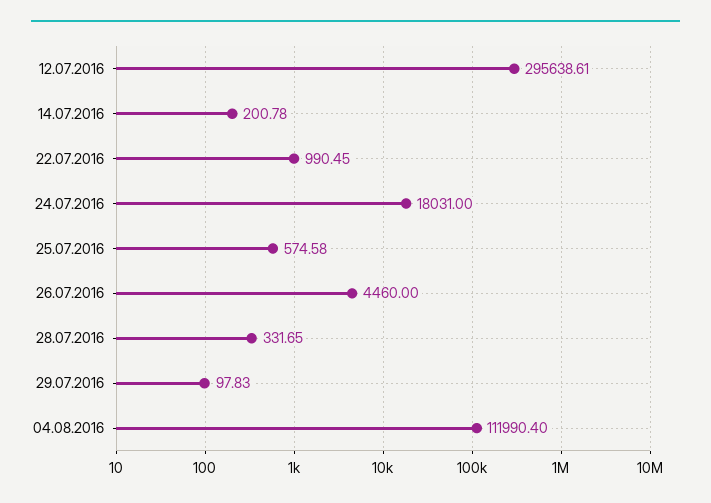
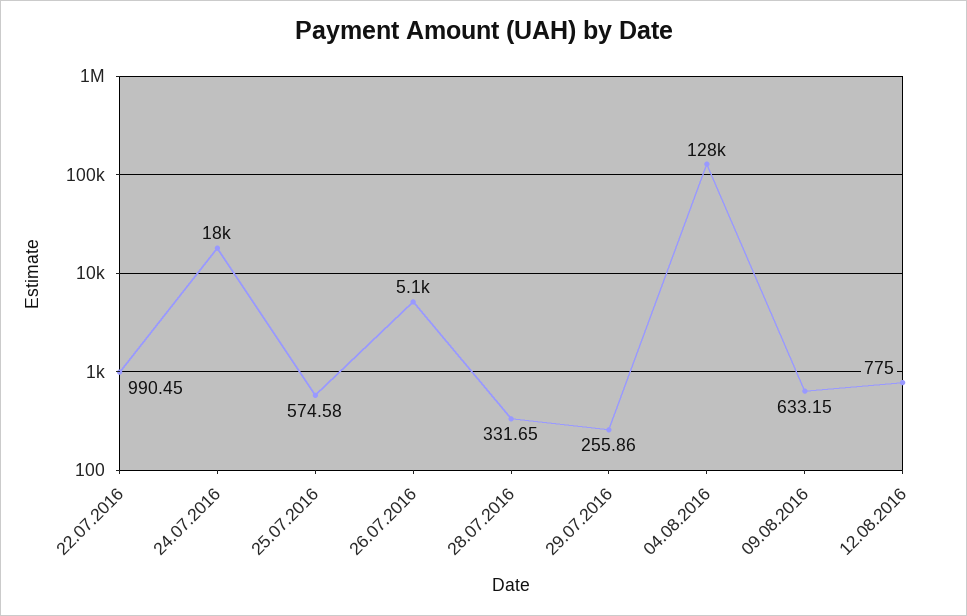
12.07.2016: 295638.61 -> none
14.07.2016: 200.78 -> none
26.07.2016: 4460 -> 5100
29.07.2016: 97.83 -> 255.86
04.08.2016: 111990.4 -> 128000
09.08.2016: none -> 633.15
12.08.2016: none -> 775

